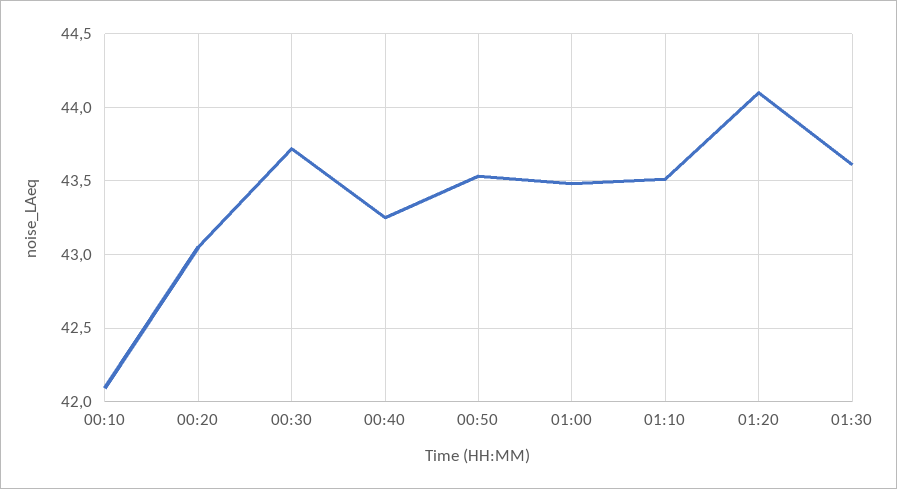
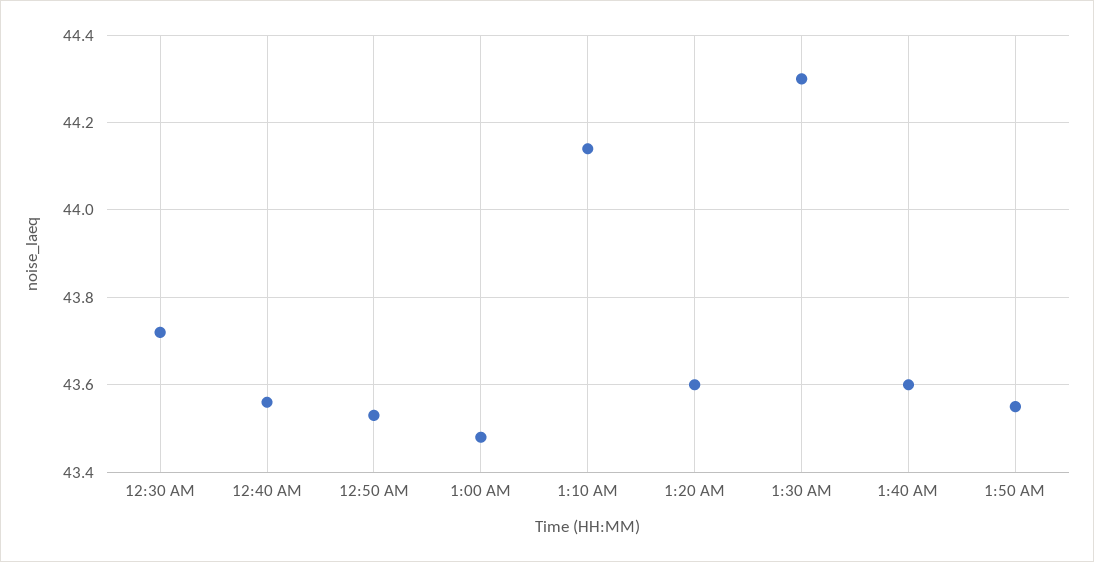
00:10: 42.1 -> none
00:20: 43.05 -> none
00:40: 43.25 -> 43.55
01:10: 43.5 -> 44.15
01:20: 44.1 -> 43.6
01:30: 43.6 -> 44.3
1:40 AM: none -> 43.6
1:50 AM: none -> 43.55

